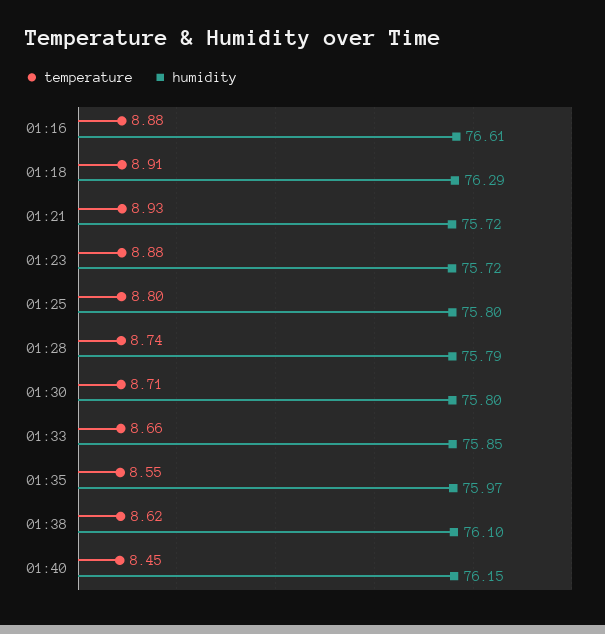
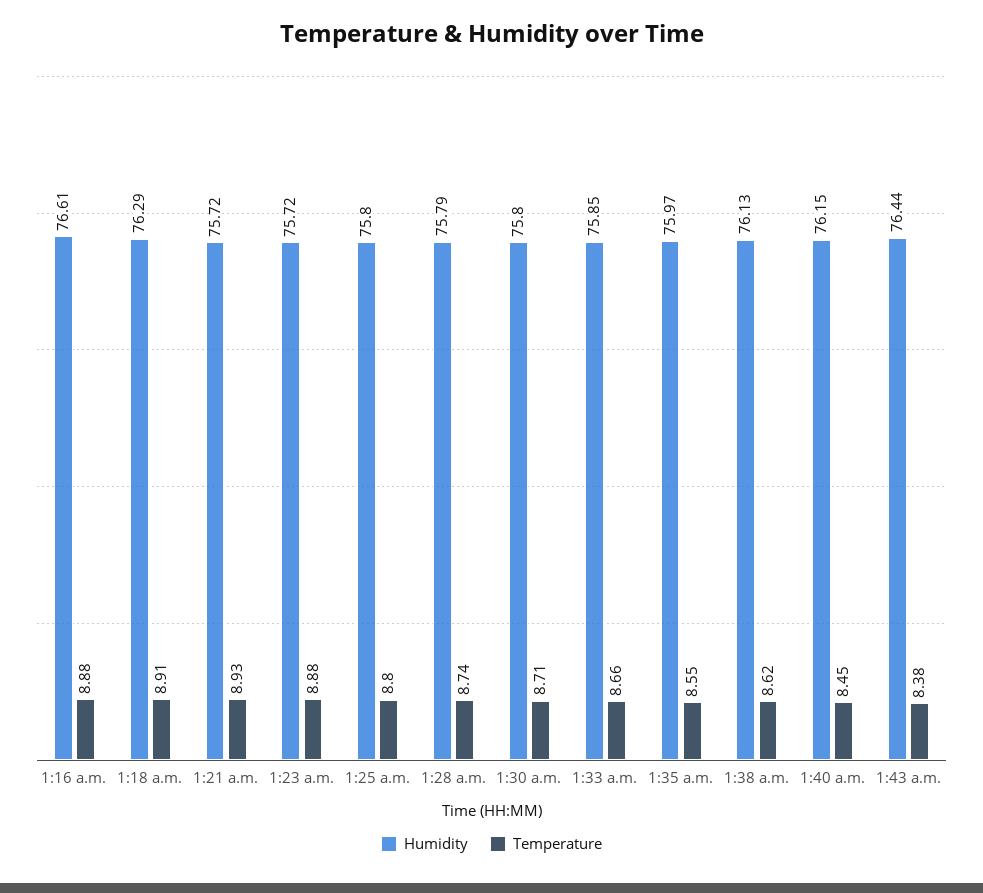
humidity, 01:38: 76.1 -> 76.13
humidity, 1:43 a.m.: none -> 76.44
temperature, 1:43 a.m.: none -> 8.38

